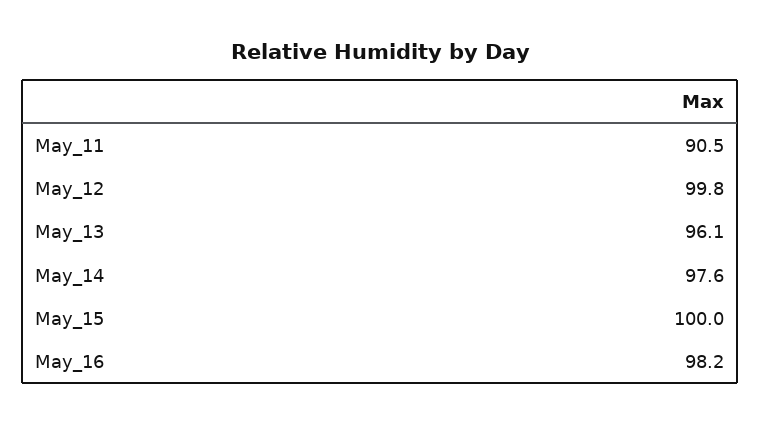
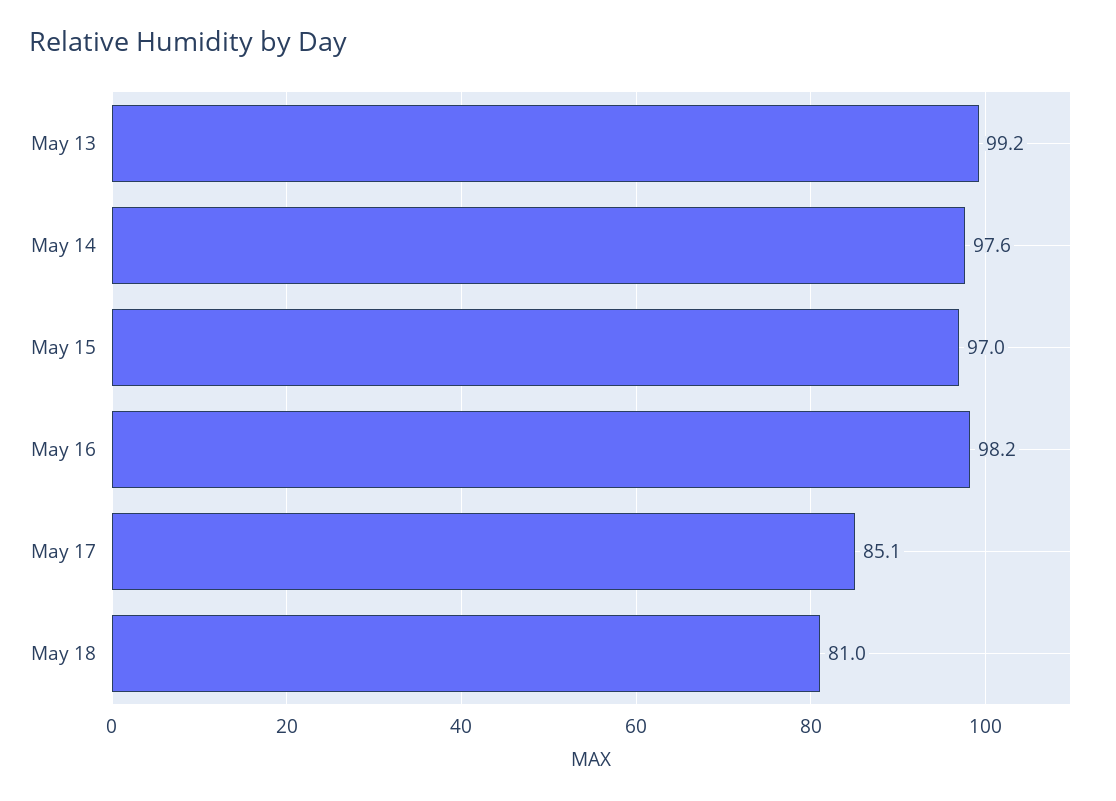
May_11: 90.5 -> none
May_12: 99.8 -> none
May_13: 96.1 -> 99.2
May_15: 100 -> 97
May 17: none -> 85.1
May 18: none -> 81

